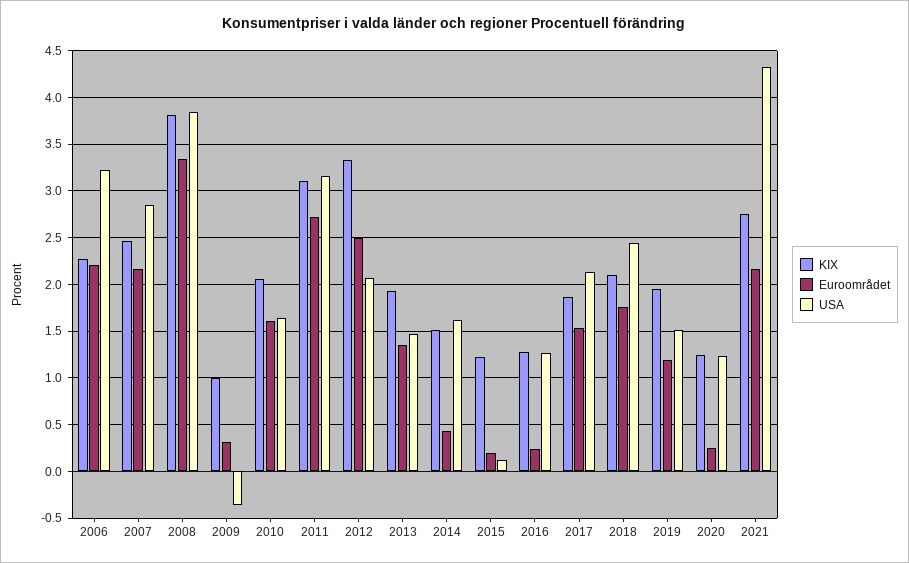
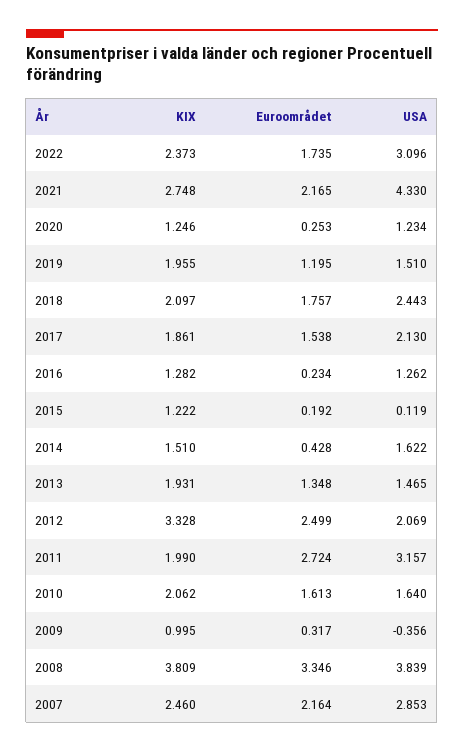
KIX, 2006: 2.3 -> none
Euroområdet, 2006: 2.2 -> none
USA, 2006: 3.2 -> none
KIX, 2011: 3.1 -> 1.99
KIX, 2022: none -> 2.373
Euroområdet, 2022: none -> 1.735
USA, 2022: none -> 3.096

